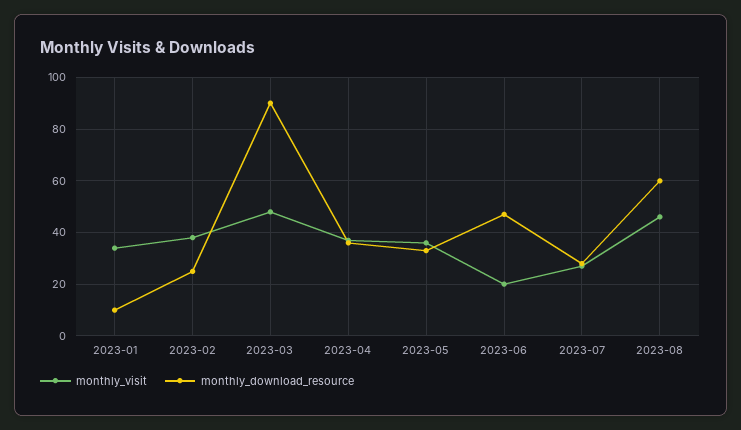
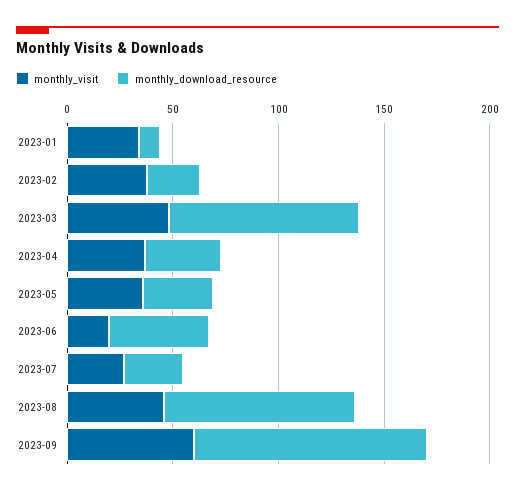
monthly_download_resource, 2023-08: 60 -> 90
monthly_visit, 2023-09: none -> 60
monthly_download_resource, 2023-09: none -> 110

